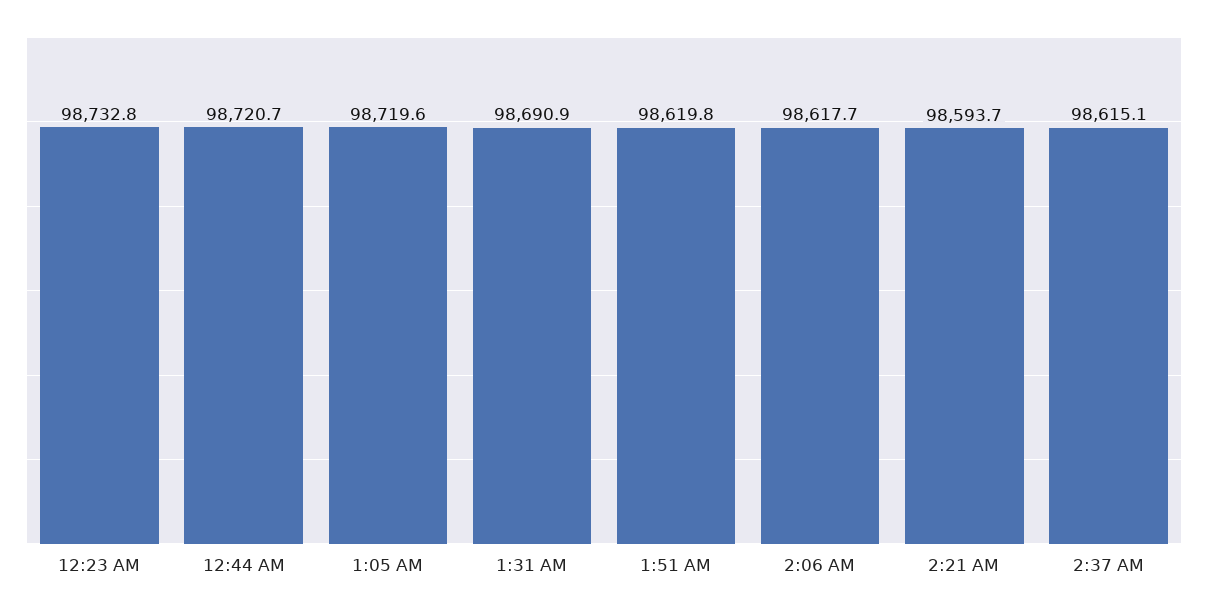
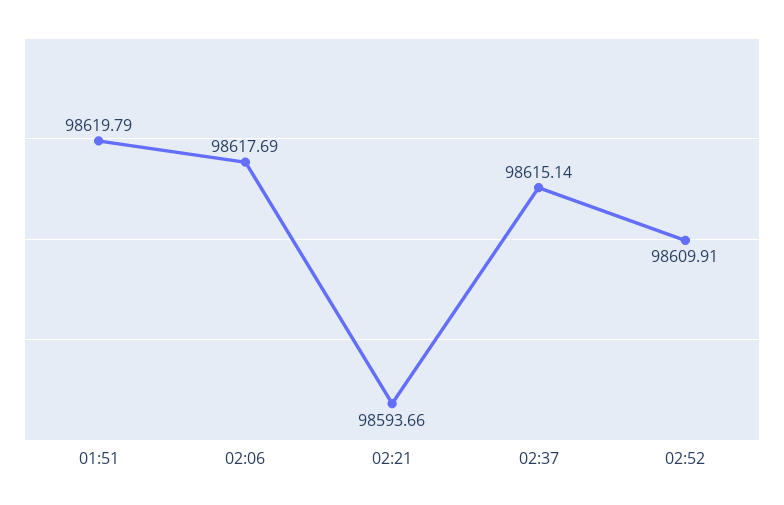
12:23 AM: 98732.8 -> none
12:44 AM: 98720.7 -> none
1:05 AM: 98719.6 -> none
1:31 AM: 98690.9 -> none
02:52: none -> 98609.91

